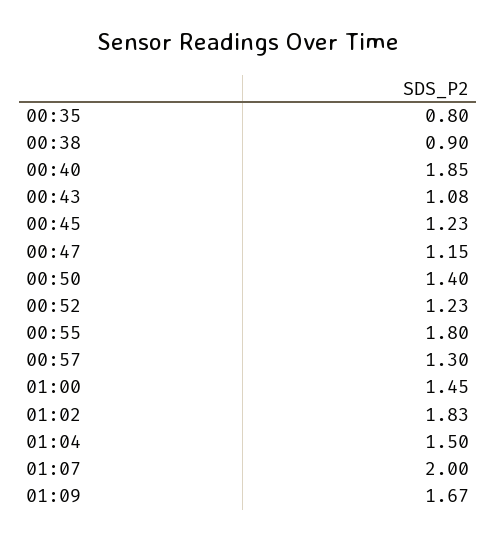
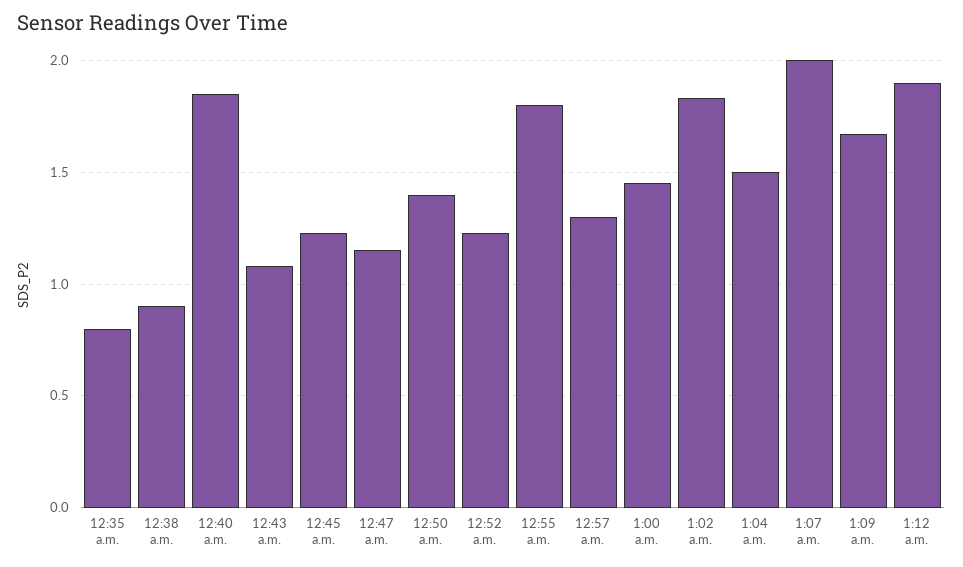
1:12 a.m.: none -> 1.9

